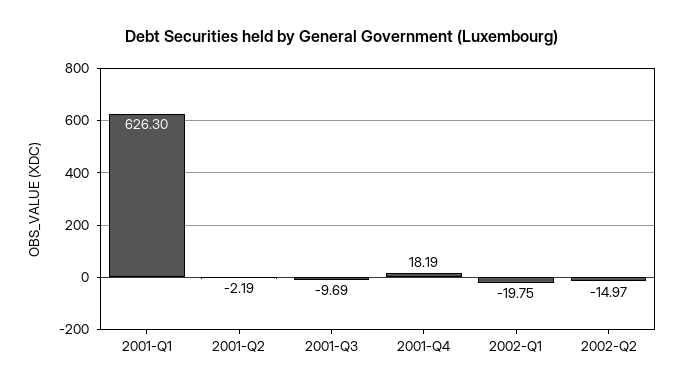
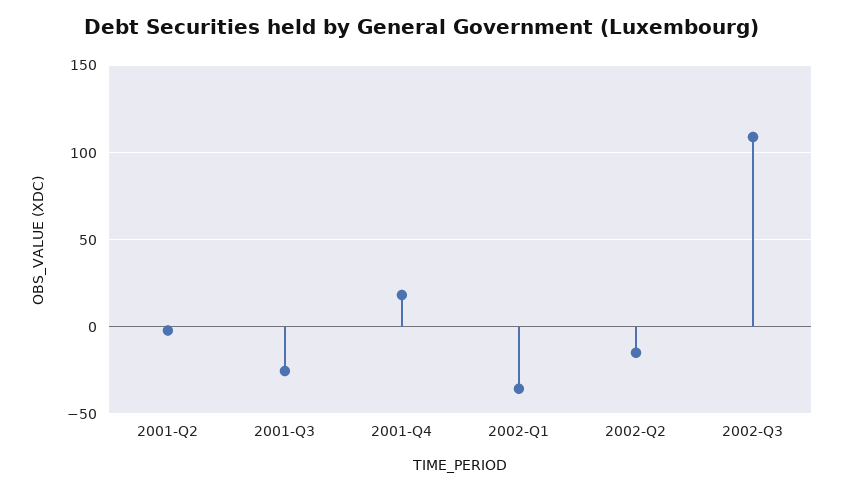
2001-Q1: 626.3 -> none
2001-Q3: -9.69 -> -25
2002-Q1: -19.75 -> -35
2002-Q3: none -> 110

